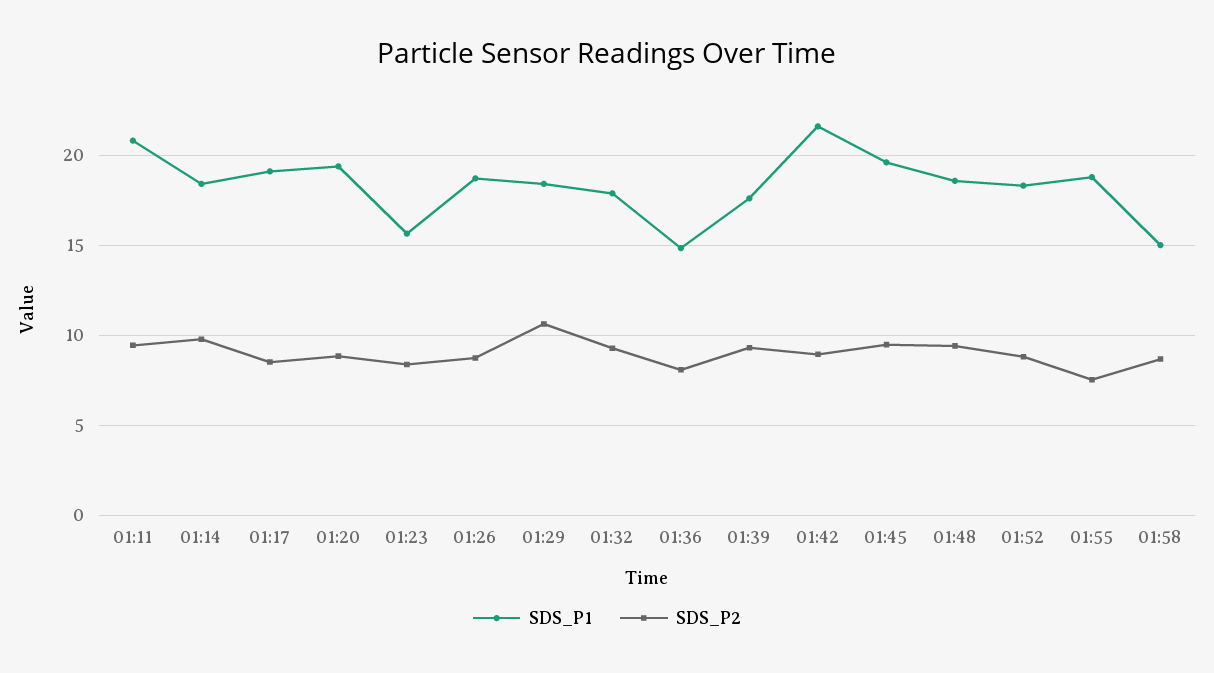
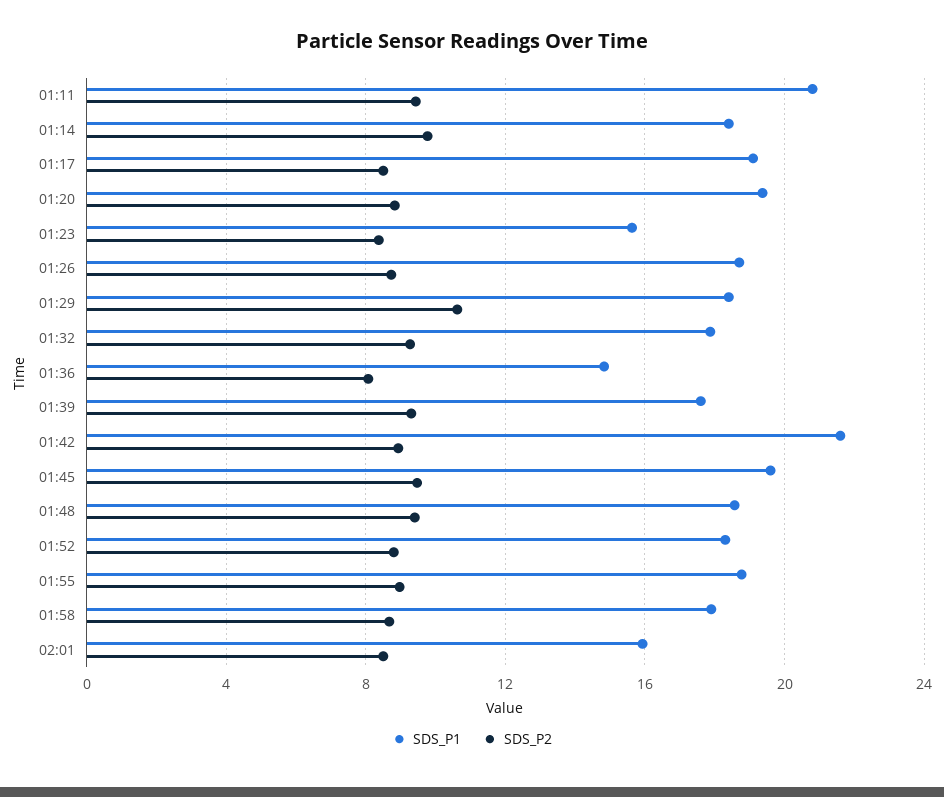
SDS_P2, 01:55: 7.5 -> 9
SDS_P1, 01:58: 15 -> 18
SDS_P1, 02:01: none -> 16
SDS_P2, 02:01: none -> 8.5

